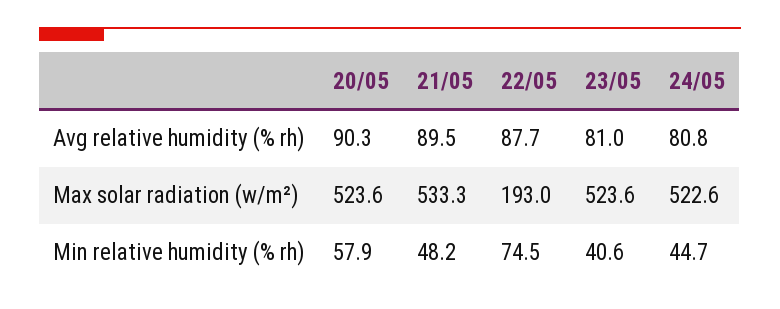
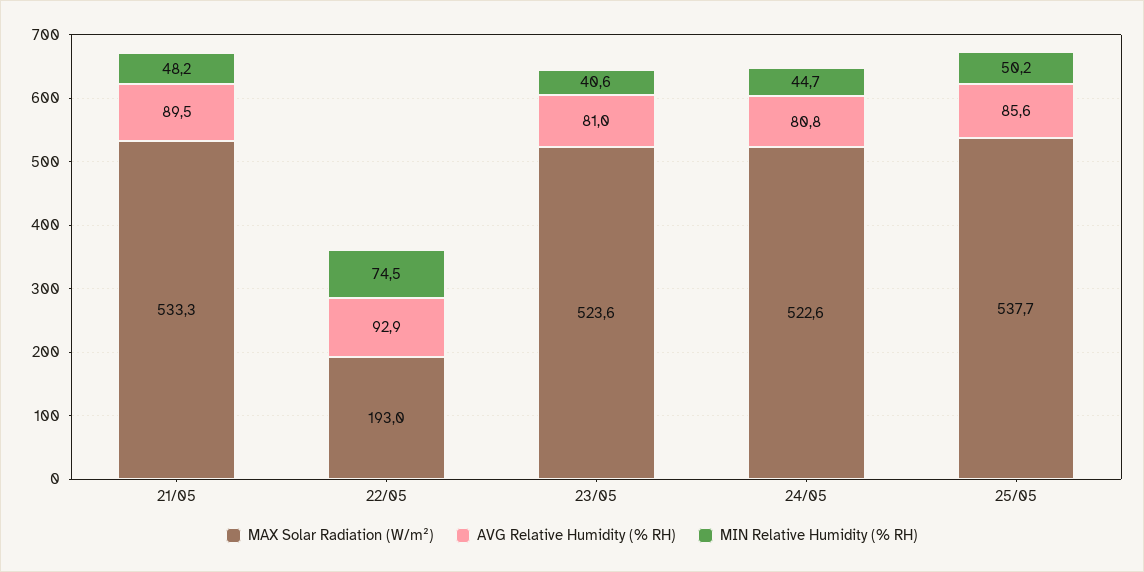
Avg relative humidity (% rh), 20/05: 90.3 -> none
Avg relative humidity (% rh), 22/05: 87.7 -> 92.9
Max solar radiation (w/m²), 20/05: 523.6 -> none
Min relative humidity (% rh), 20/05: 57.9 -> none
Max solar radiation (w/m²), 25/05: none -> 537.7
Avg relative humidity (% rh), 25/05: none -> 85.6
Min relative humidity (% rh), 25/05: none -> 50.2

